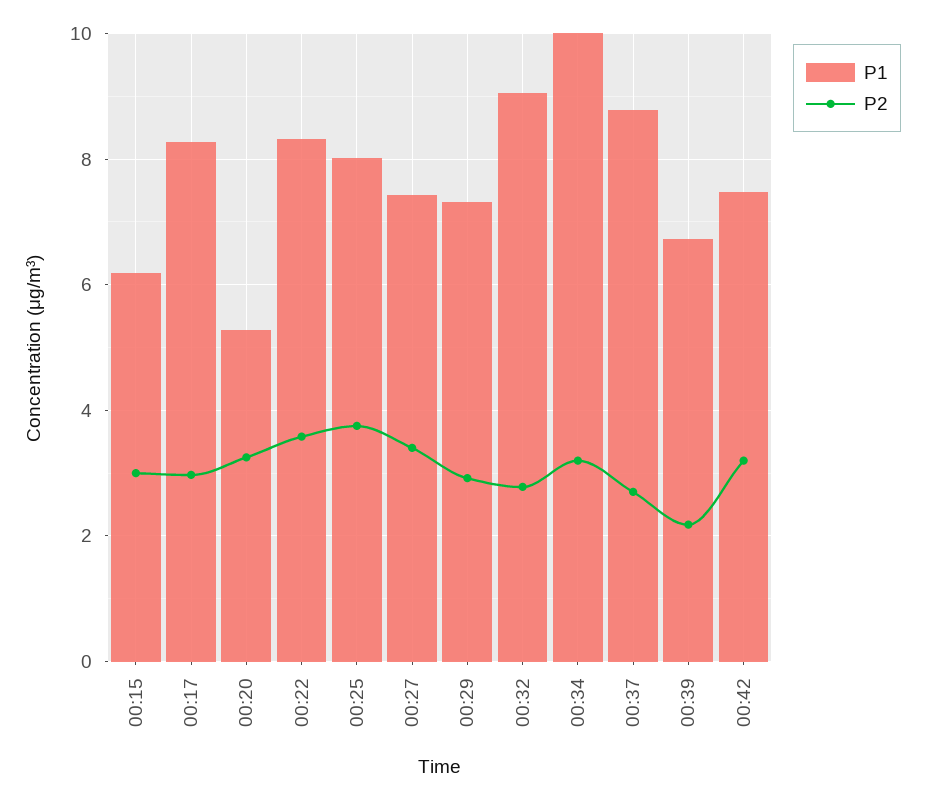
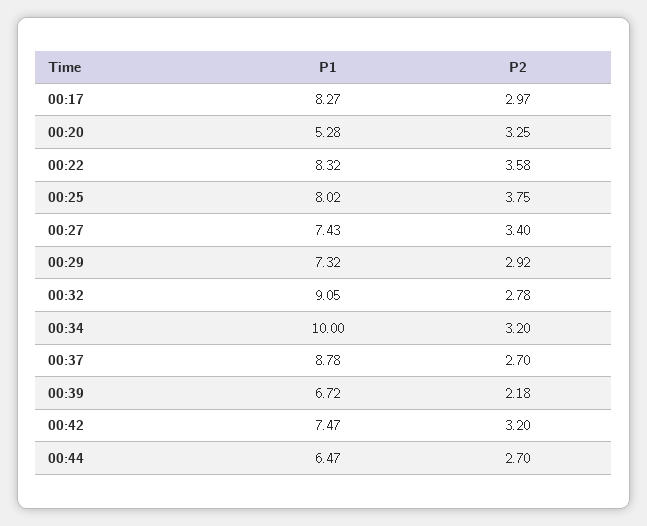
P1, 00:15: 6.2 -> none
P2, 00:15: 3 -> none
P1, 00:44: none -> 6.47
P2, 00:44: none -> 2.7

